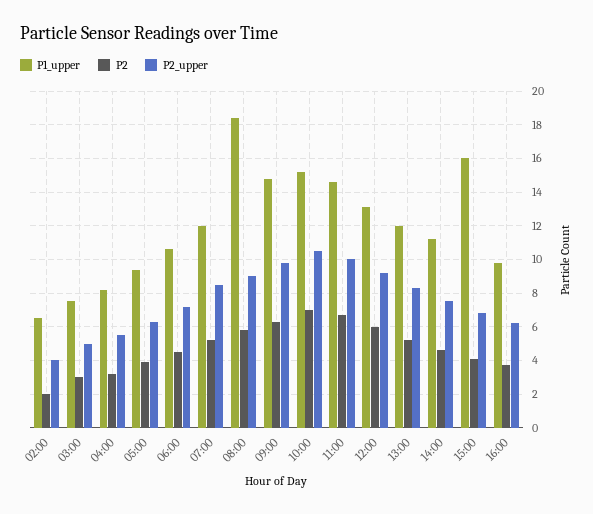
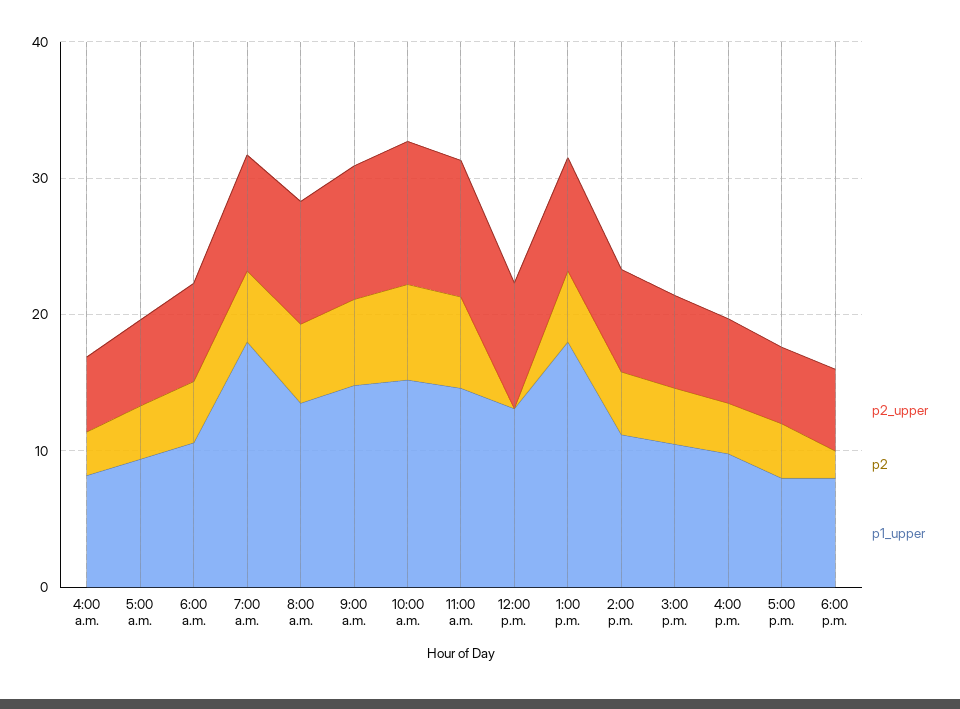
P1_upper, 02:00: 6.5 -> none
P2, 02:00: 2 -> none
P2_upper, 02:00: 4 -> none
P1_upper, 03:00: 7.5 -> none
P2, 03:00: 3 -> none
P2_upper, 03:00: 5 -> none
P1_upper, 07:00: 12 -> 18
P1_upper, 08:00: 18.5 -> 14
P2, 12:00: 6 -> 0
P1_upper, 13:00: 12 -> 18
P1_upper, 15:00: 16 -> 10
P2_upper, 5:00 p.m.: none -> 6
P2, 5:00 p.m.: none -> 4
P1_upper, 5:00 p.m.: none -> 8
P2_upper, 6:00 p.m.: none -> 6
P2, 6:00 p.m.: none -> 2
P1_upper, 6:00 p.m.: none -> 8

